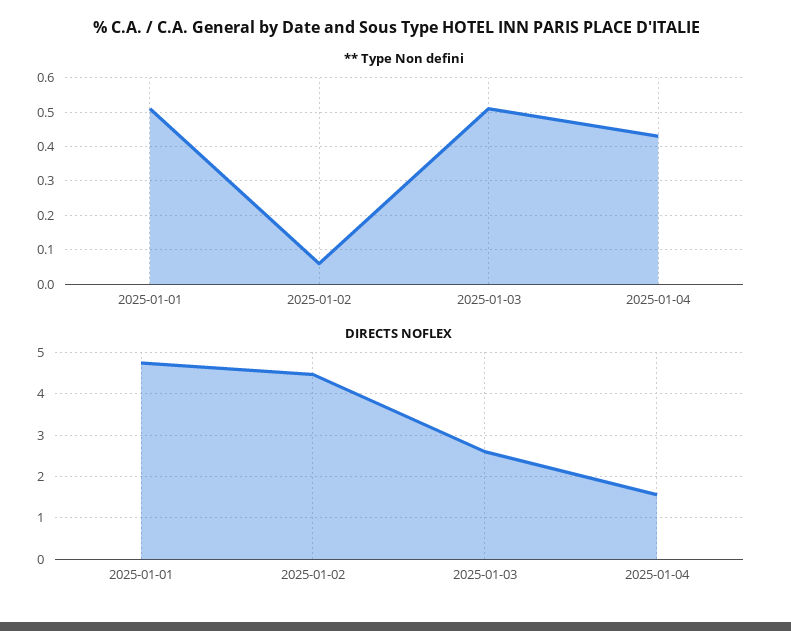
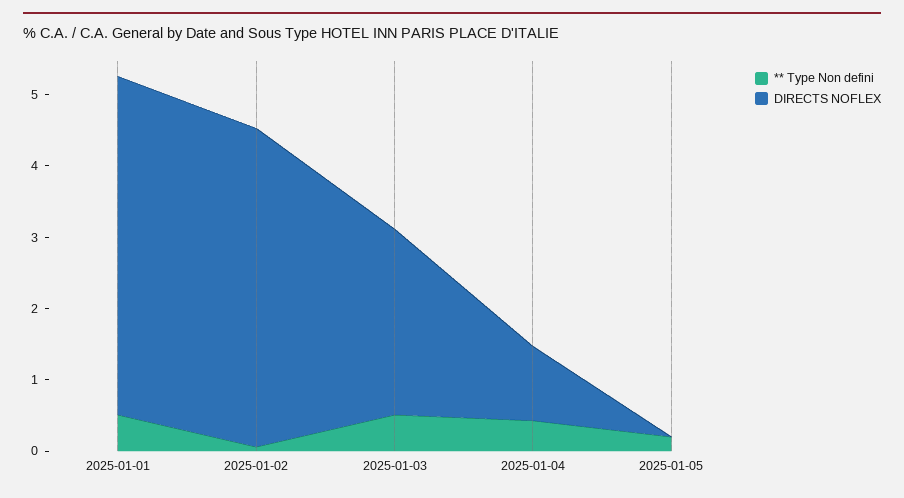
DIRECTS NOFLEX, 2025-01-04: 1.6 -> 1
** Type Non defini, 2025-01-05: none -> 0.2
DIRECTS NOFLEX, 2025-01-05: none -> 0

